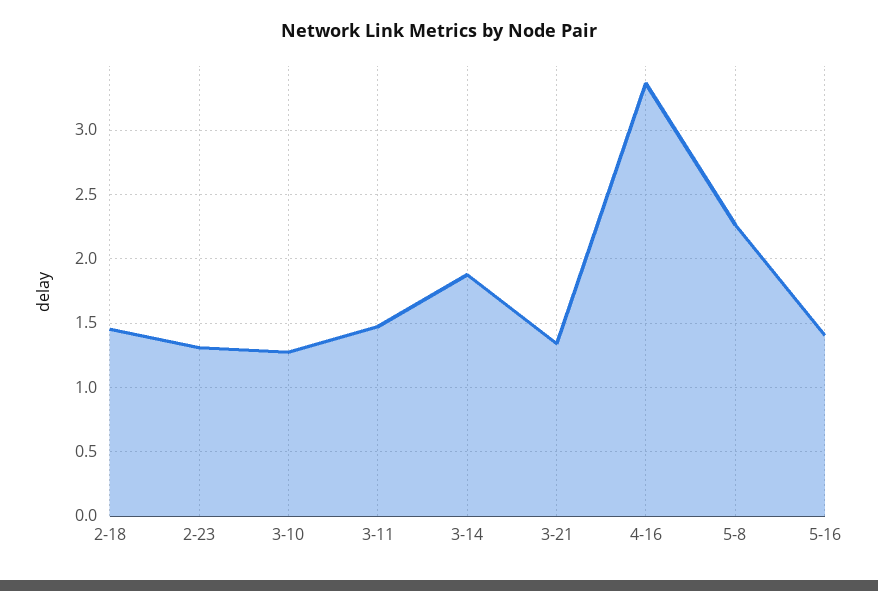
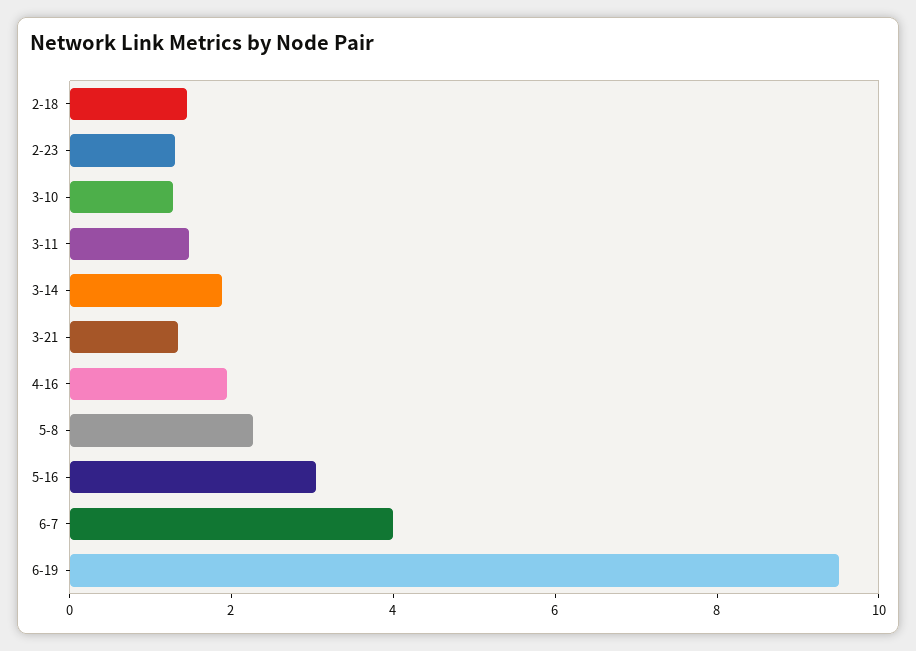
4-16: 3.35 -> 2
5-16: 1.4 -> 3
6-7: none -> 4
6-19: none -> 9.5

